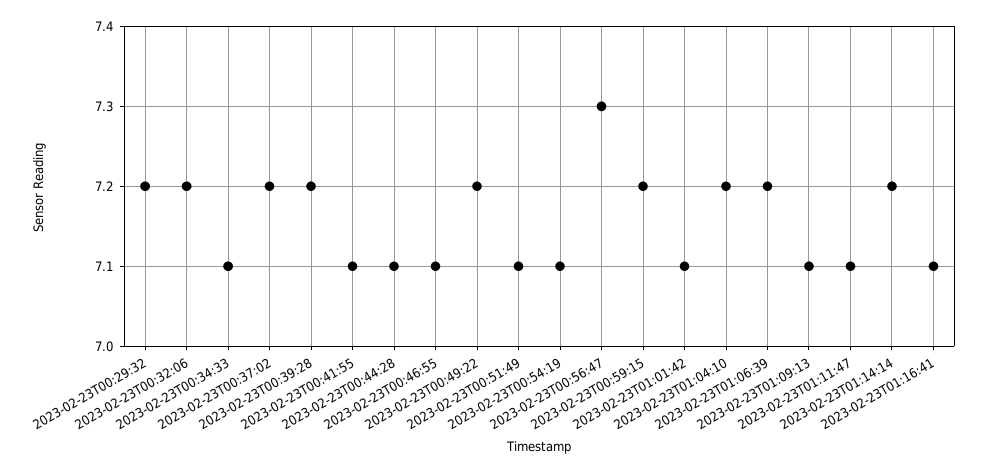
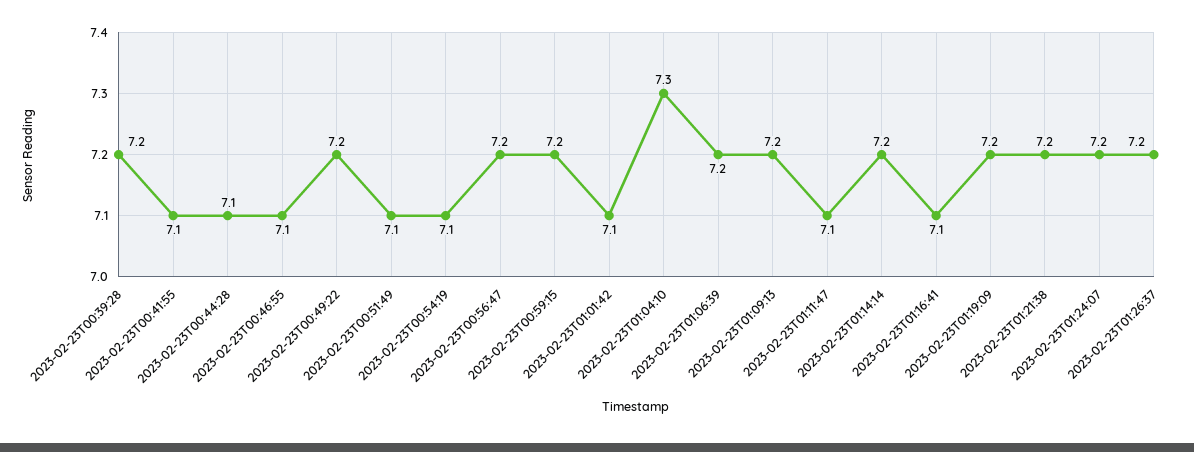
2023-02-23T00:29:32: 7.2 -> none
2023-02-23T00:32:06: 7.2 -> none
2023-02-23T00:34:33: 7.1 -> none
2023-02-23T00:37:02: 7.2 -> none
2023-02-23T00:56:47: 7.3 -> 7.2
2023-02-23T01:04:10: 7.2 -> 7.3
2023-02-23T01:09:13: 7.1 -> 7.2
2023-02-23T01:19:09: none -> 7.2
2023-02-23T01:21:38: none -> 7.2
2023-02-23T01:24:07: none -> 7.2
2023-02-23T01:26:37: none -> 7.2

